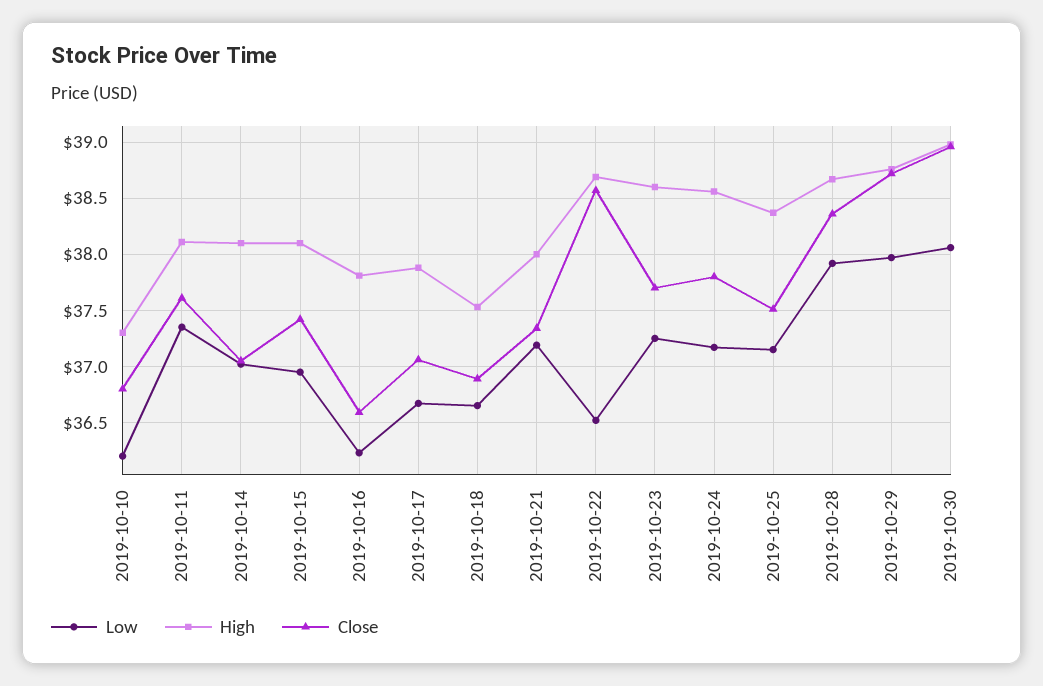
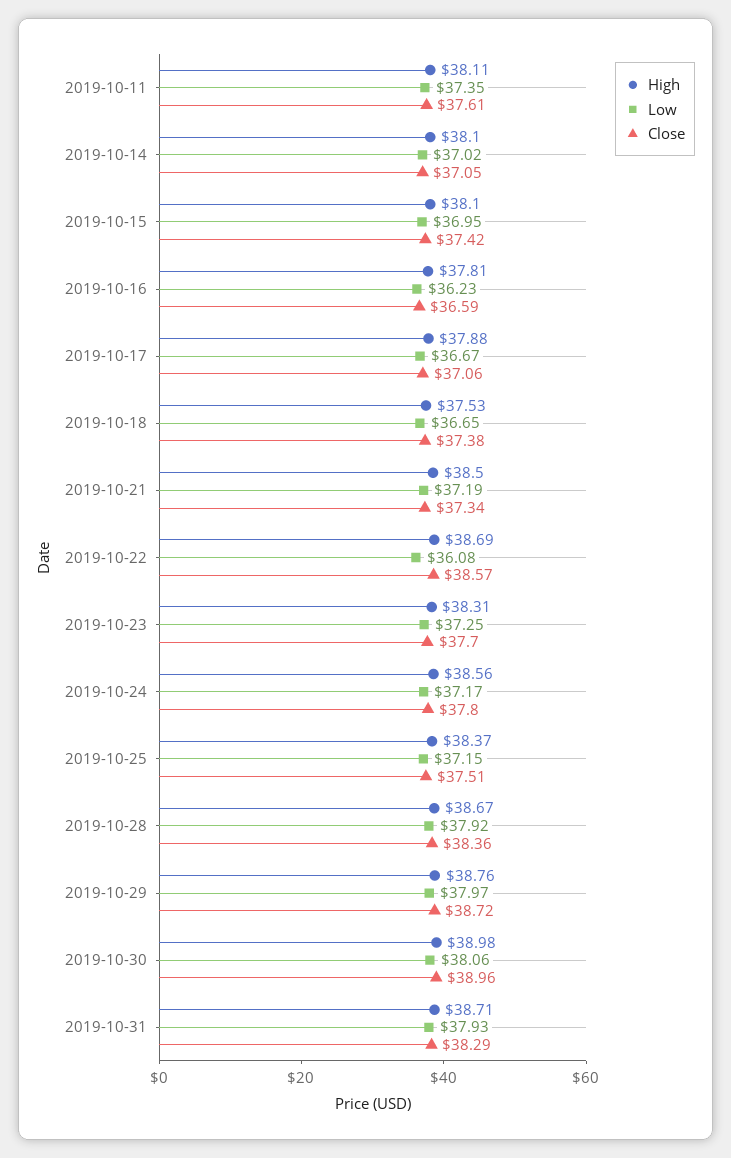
Low, 2019-10-10: 36.2 -> none
High, 2019-10-10: 37.3 -> none
Close, 2019-10-10: 36.8 -> none
Close, 2019-10-18: 36.9 -> 37.38
High, 2019-10-21: 38 -> 38.5
Low, 2019-10-22: 36.5 -> 36.08
High, 2019-10-23: 38.6 -> 38.31
High, 2019-10-31: none -> 38.71
Low, 2019-10-31: none -> 37.93
Close, 2019-10-31: none -> 38.29

